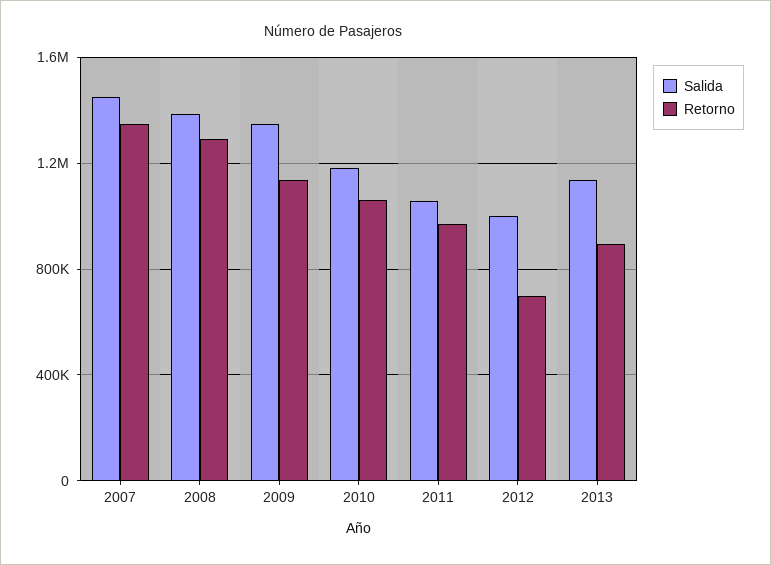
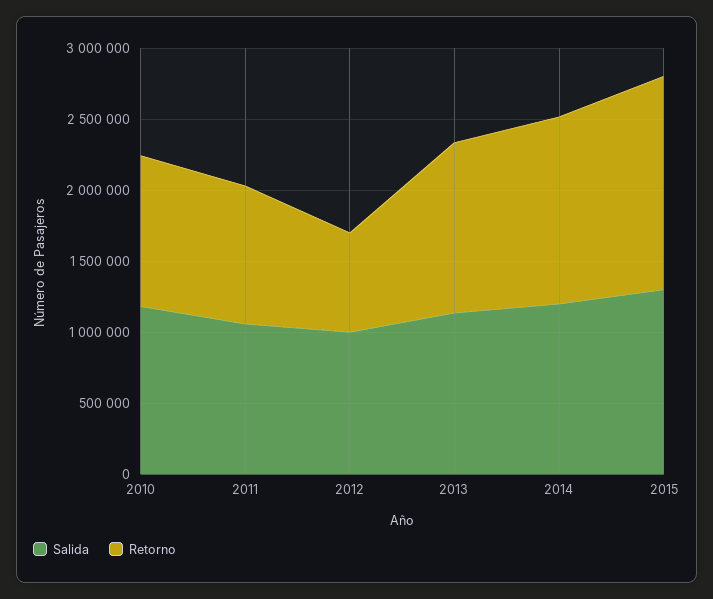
Salida, 2007: 1450000 -> none
Retorno, 2007: 1350000 -> none
Salida, 2008: 1400000 -> none
Retorno, 2008: 1300000 -> none
Salida, 2009: 1350000 -> none
Retorno, 2009: 1150000 -> none
Retorno, 2013: 900000 -> 1200000
Salida, 2014: none -> 1200000
Retorno, 2014: none -> 1300000
Salida, 2015: none -> 1300000
Retorno, 2015: none -> 1500000

